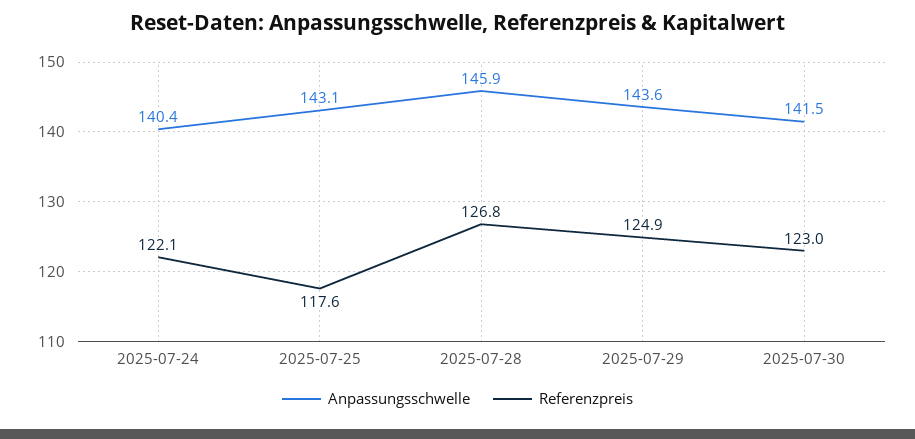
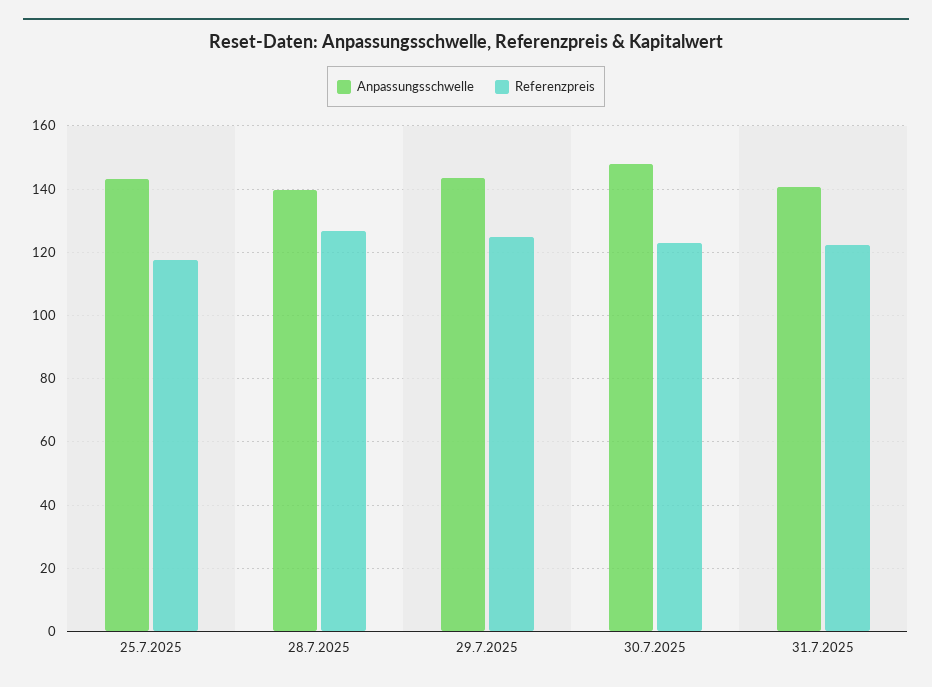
Anpassungsschwelle, 2025-07-24: 140.4 -> none
Referenzpreis, 2025-07-24: 122.1 -> none
Anpassungsschwelle, 2025-07-28: 145.9 -> 140
Anpassungsschwelle, 2025-07-30: 141.5 -> 148
Anpassungsschwelle, 31.7.2025: none -> 140
Referenzpreis, 31.7.2025: none -> 122

